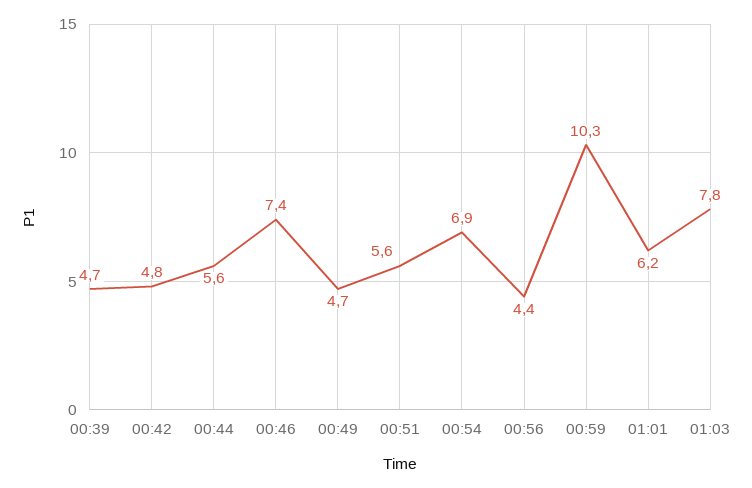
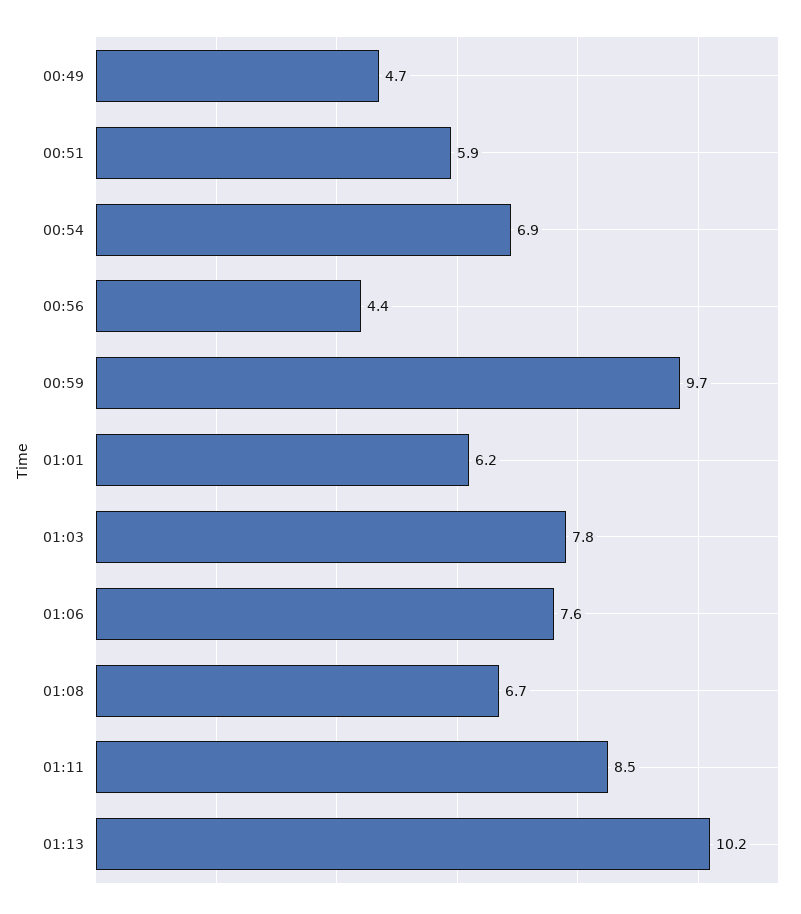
00:39: 4.7 -> none
00:42: 4.8 -> none
00:44: 5.6 -> none
00:46: 7.4 -> none
00:51: 5.6 -> 5.9
00:59: 10.3 -> 9.7
01:06: none -> 7.6
01:08: none -> 6.7
01:11: none -> 8.5
01:13: none -> 10.2

